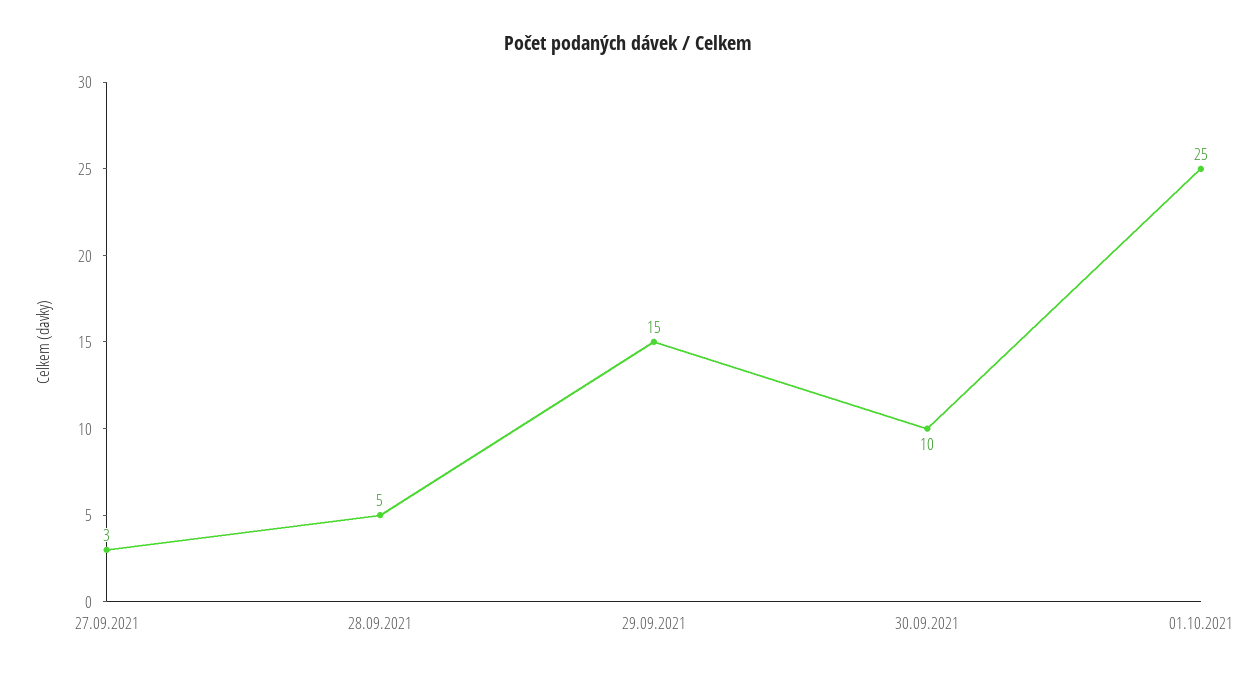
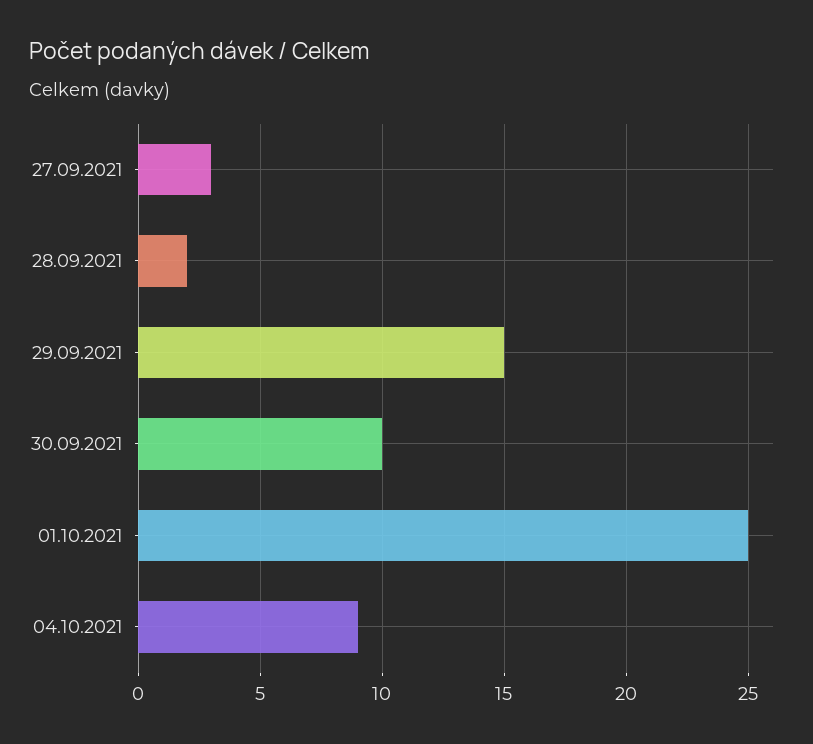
28.09.2021: 5 -> 2
04.10.2021: none -> 9

